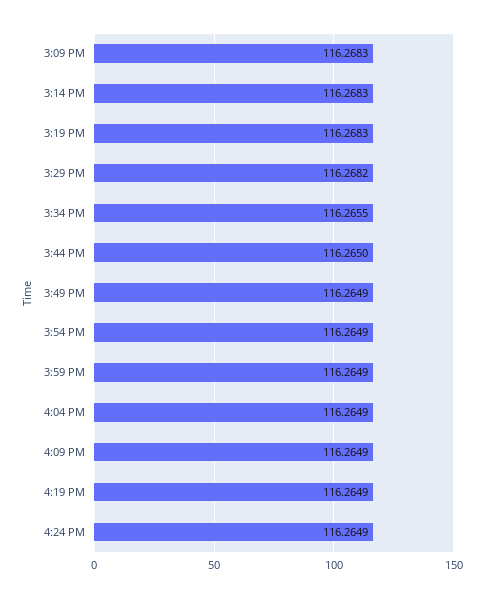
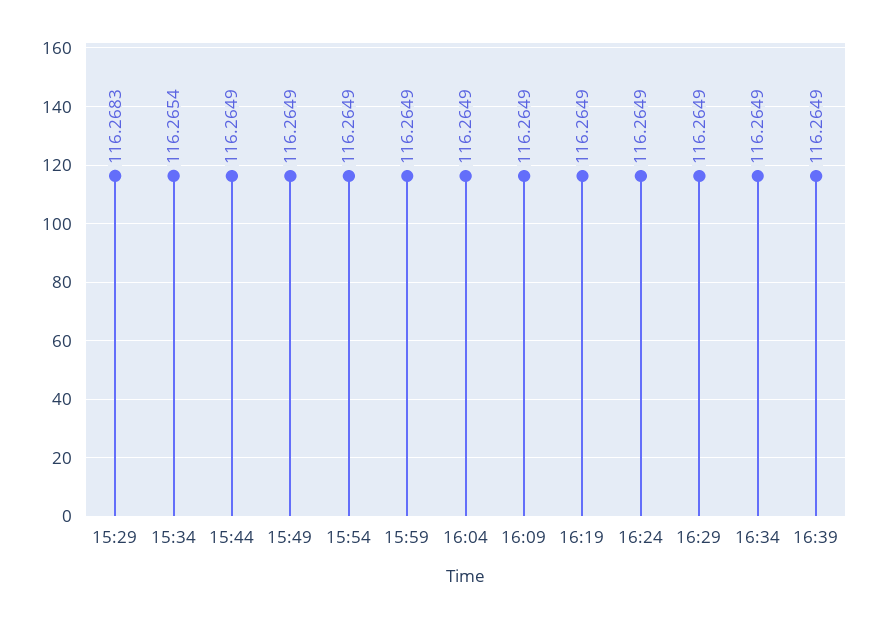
3:09 PM: 116.2683 -> none
3:14 PM: 116.2683 -> none
3:19 PM: 116.2683 -> none
3:29 PM: 116.2682 -> 116.2683
3:34 PM: 116.2655 -> 116.2654
3:44 PM: 116.265 -> 116.2649
16:29: none -> 116.2649
16:34: none -> 116.2649
16:39: none -> 116.2649

